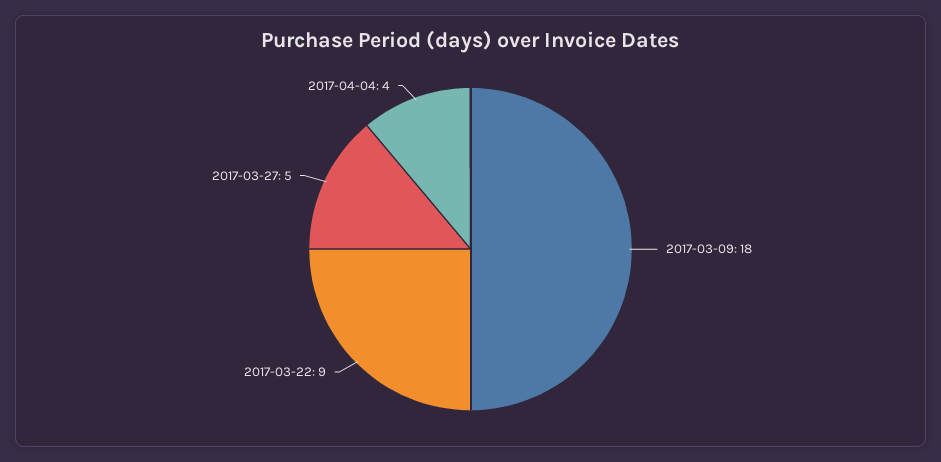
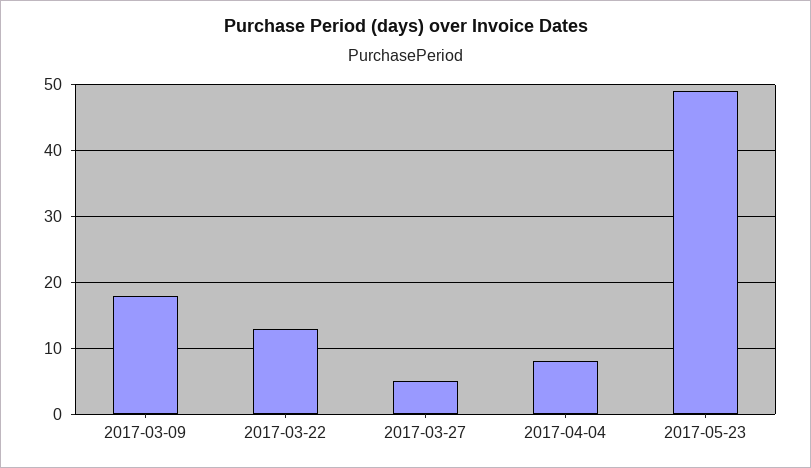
2017-03-22: 9 -> 13
2017-04-04: 4 -> 8
2017-05-23: none -> 49

